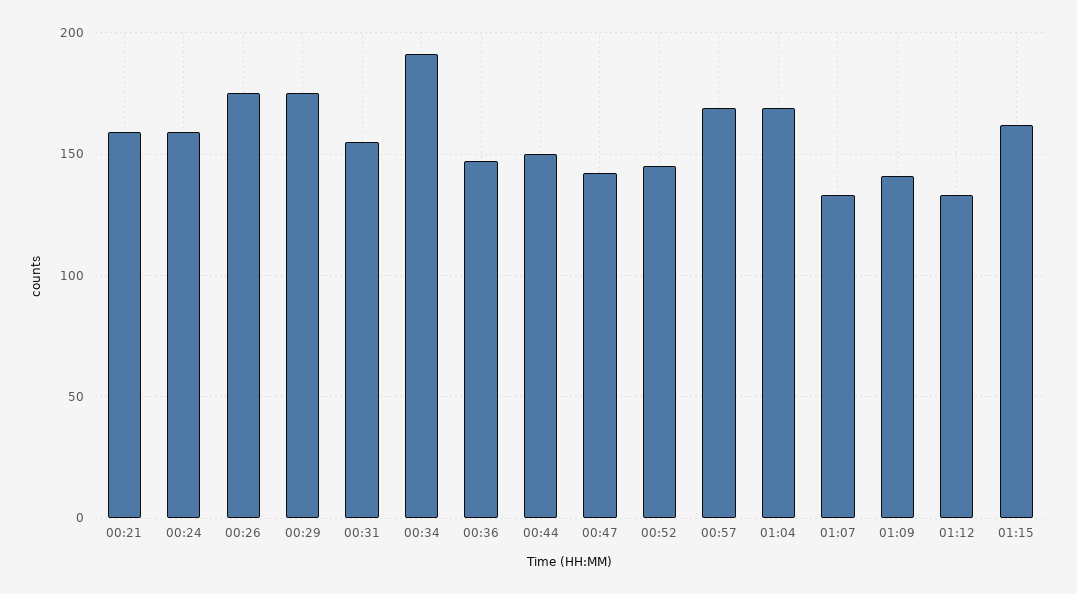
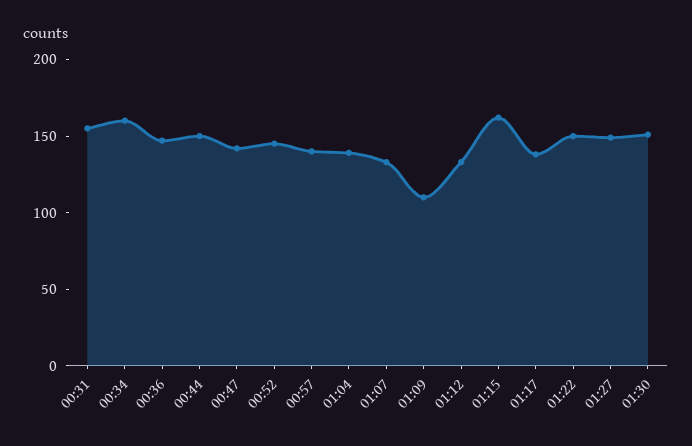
00:21: 160 -> none
00:24: 160 -> none
00:26: 175 -> none
00:29: 175 -> none
00:34: 190 -> 160
00:57: 170 -> 140
01:04: 170 -> 140
01:09: 140 -> 110
01:17: none -> 140
01:22: none -> 150
01:27: none -> 150
01:30: none -> 150

